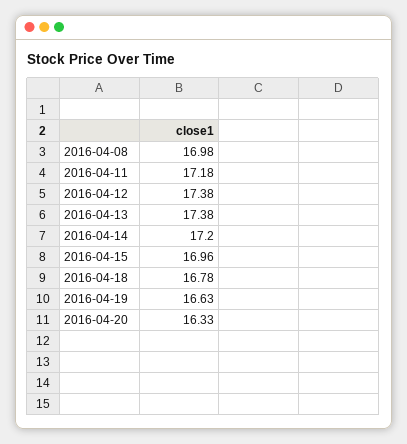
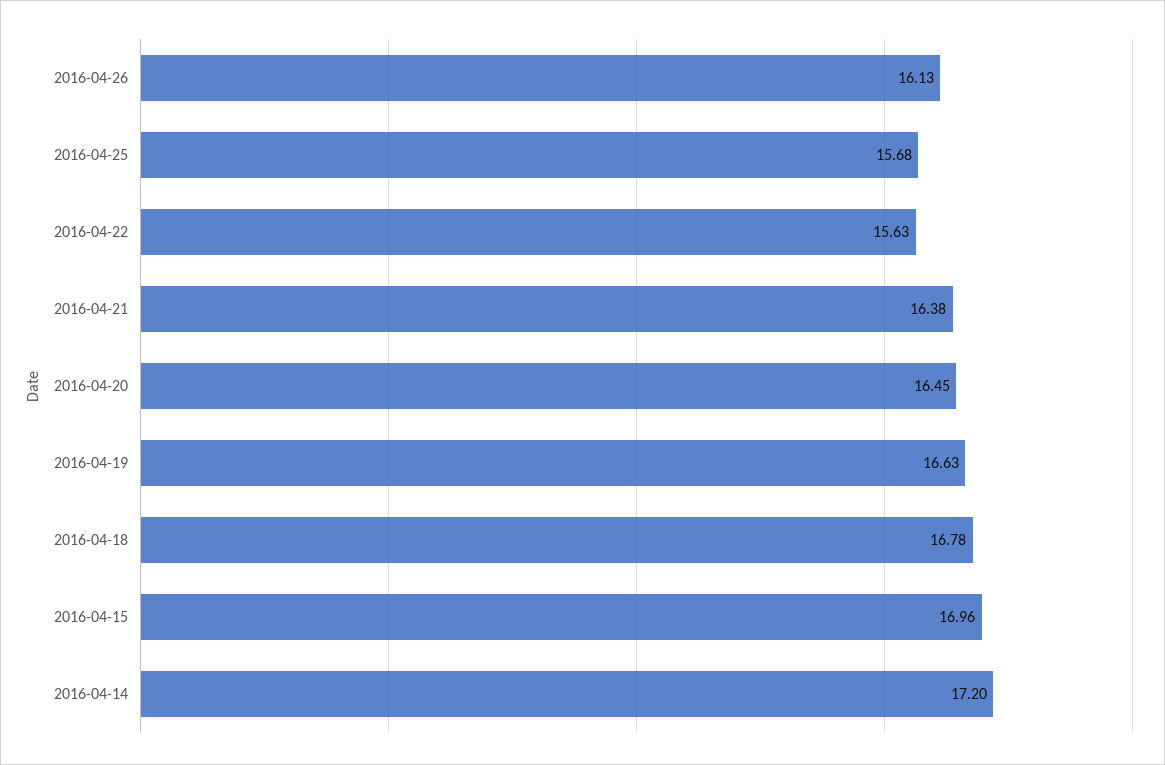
2016-04-08: 16.98 -> none
2016-04-11: 17.18 -> none
2016-04-12: 17.38 -> none
2016-04-13: 17.38 -> none
2016-04-20: 16.33 -> 16.45
2016-04-26: none -> 16.13
2016-04-25: none -> 15.68
2016-04-22: none -> 15.63
2016-04-21: none -> 16.38

